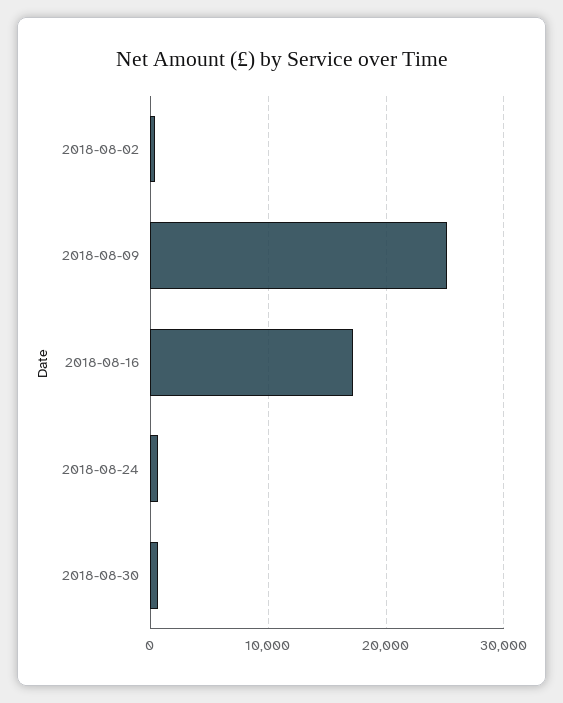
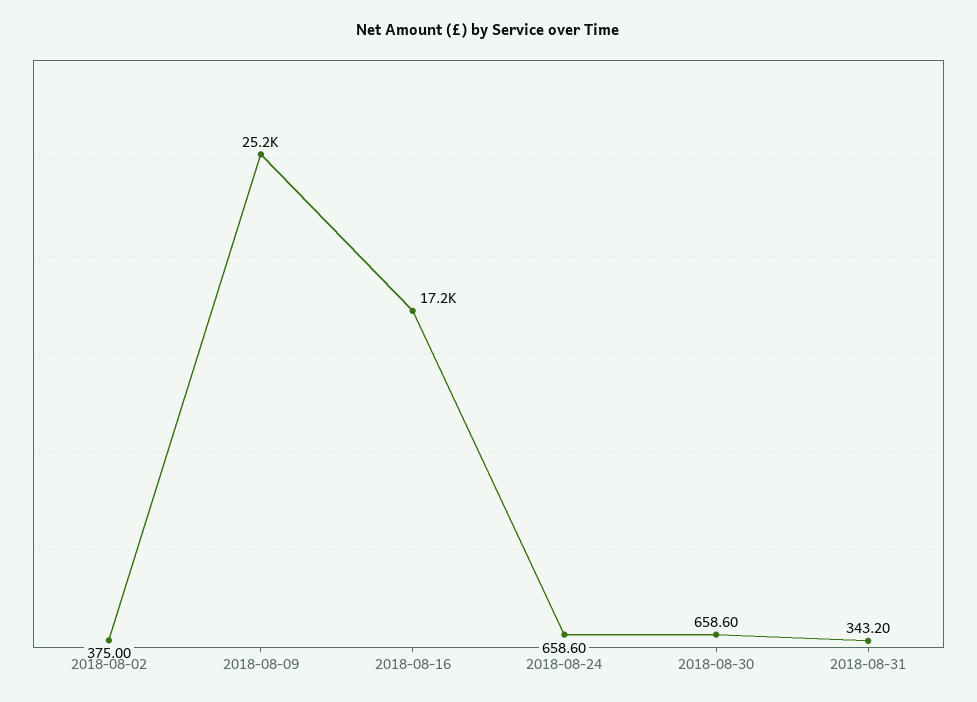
2018-08-31: none -> 343.2

